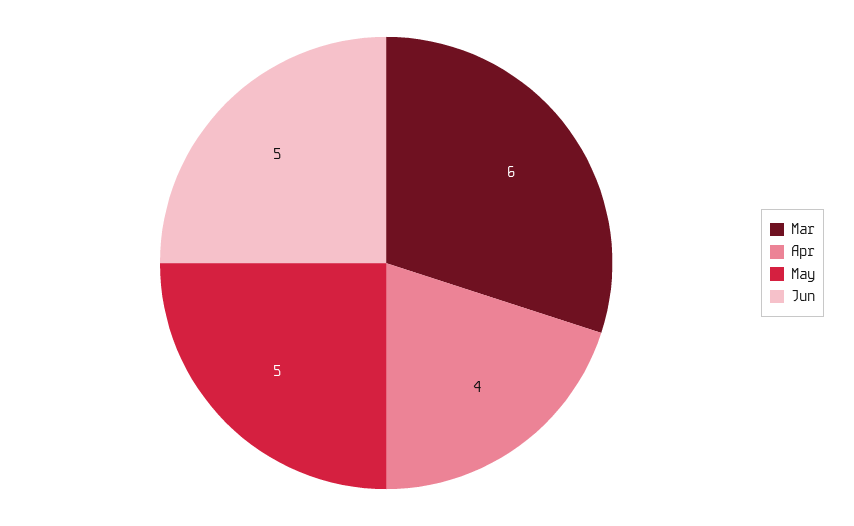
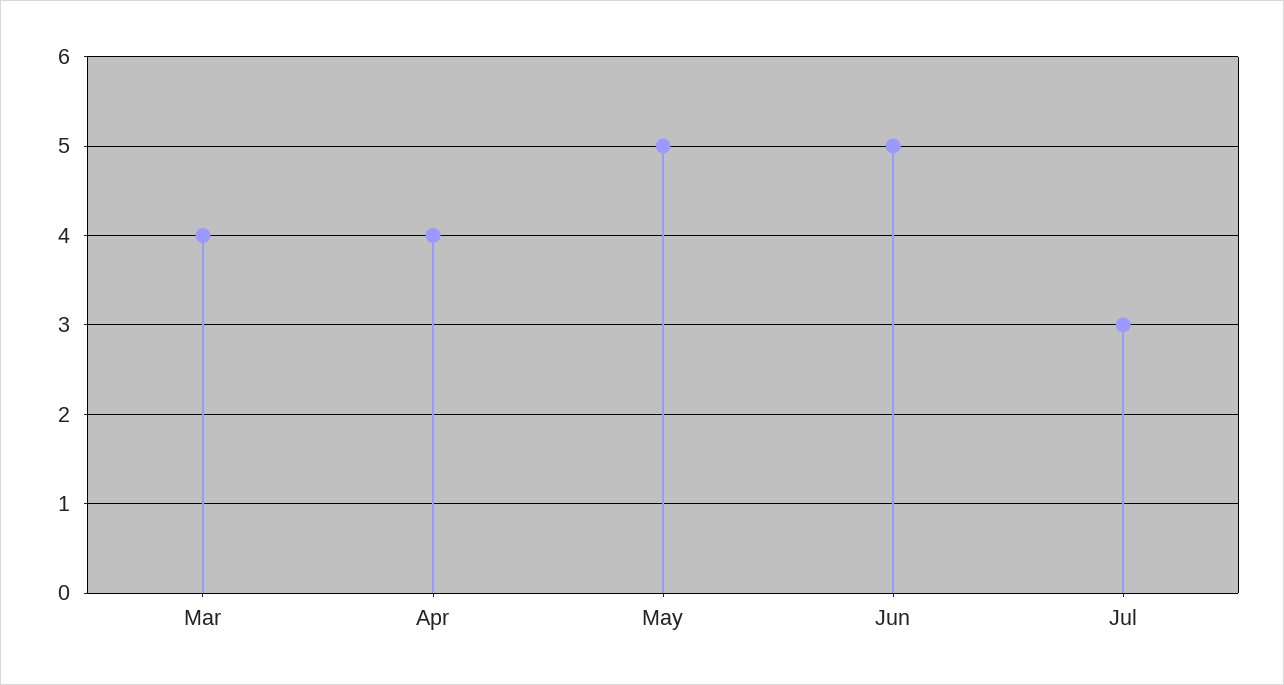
Mar: 6 -> 4
Jul: none -> 3

